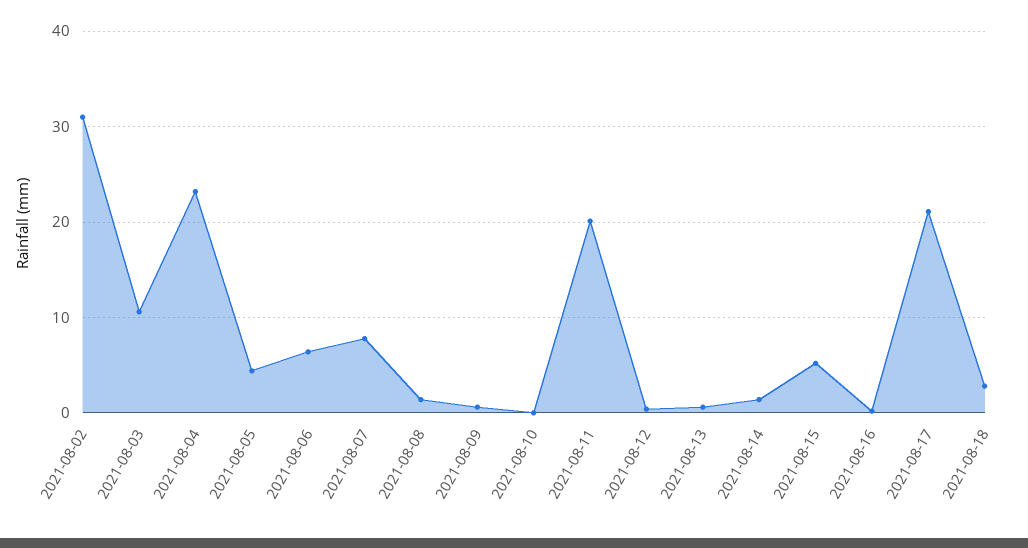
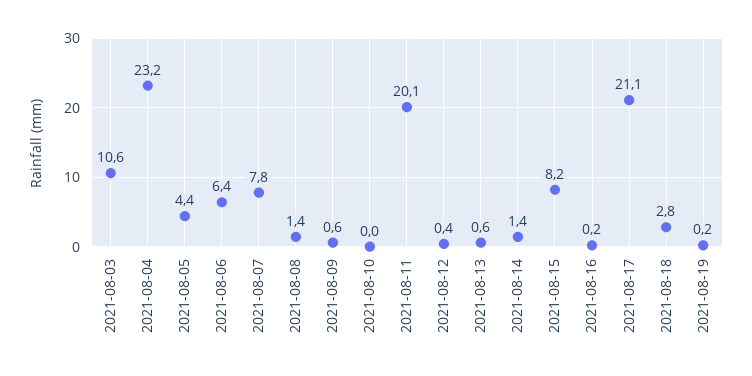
2021-08-02: 31 -> none
2021-08-15: 5 -> 8.2
2021-08-19: none -> 0.2

